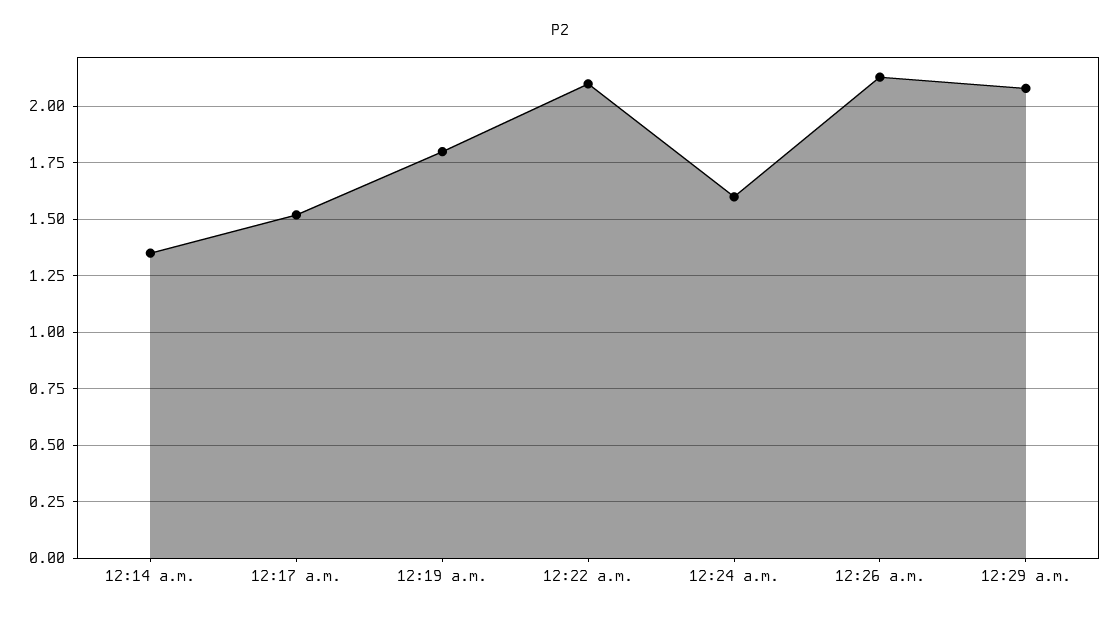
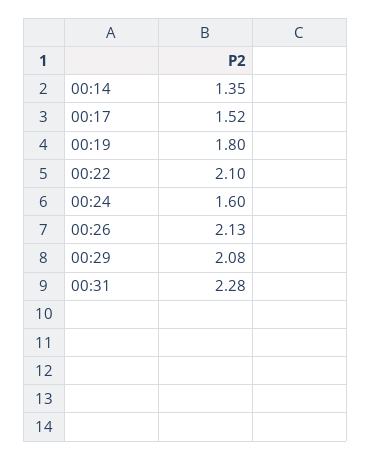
00:31: none -> 2.28

